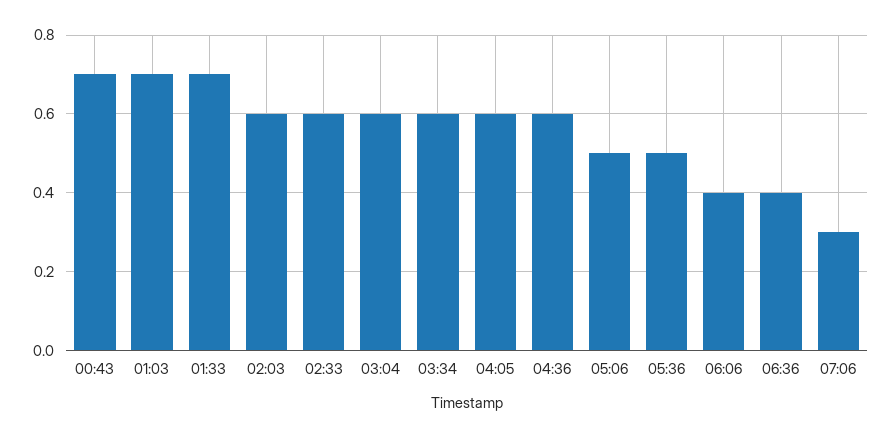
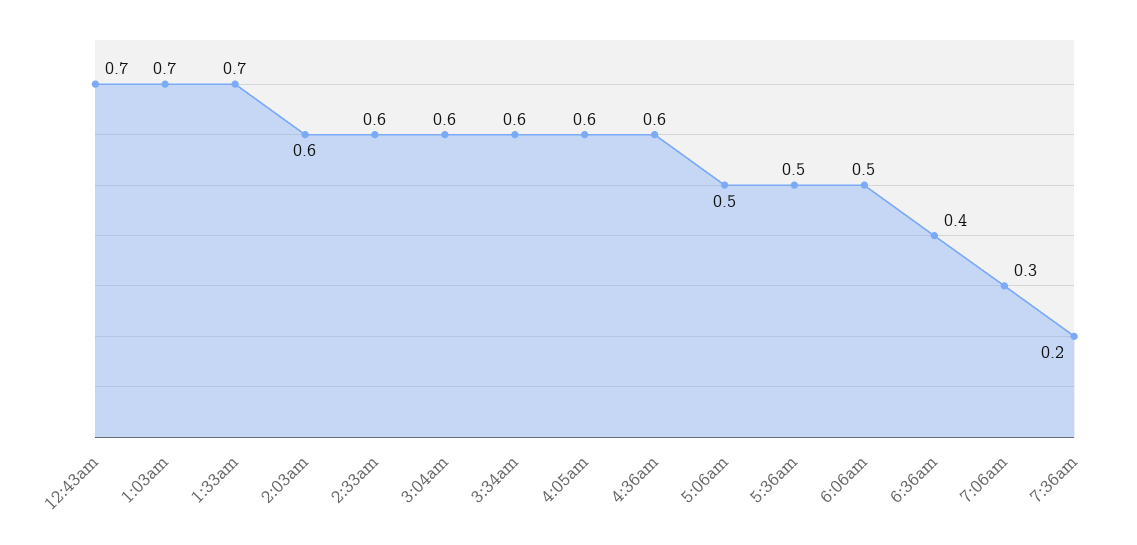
06:06: 0.4 -> 0.5
7:36am: none -> 0.2

